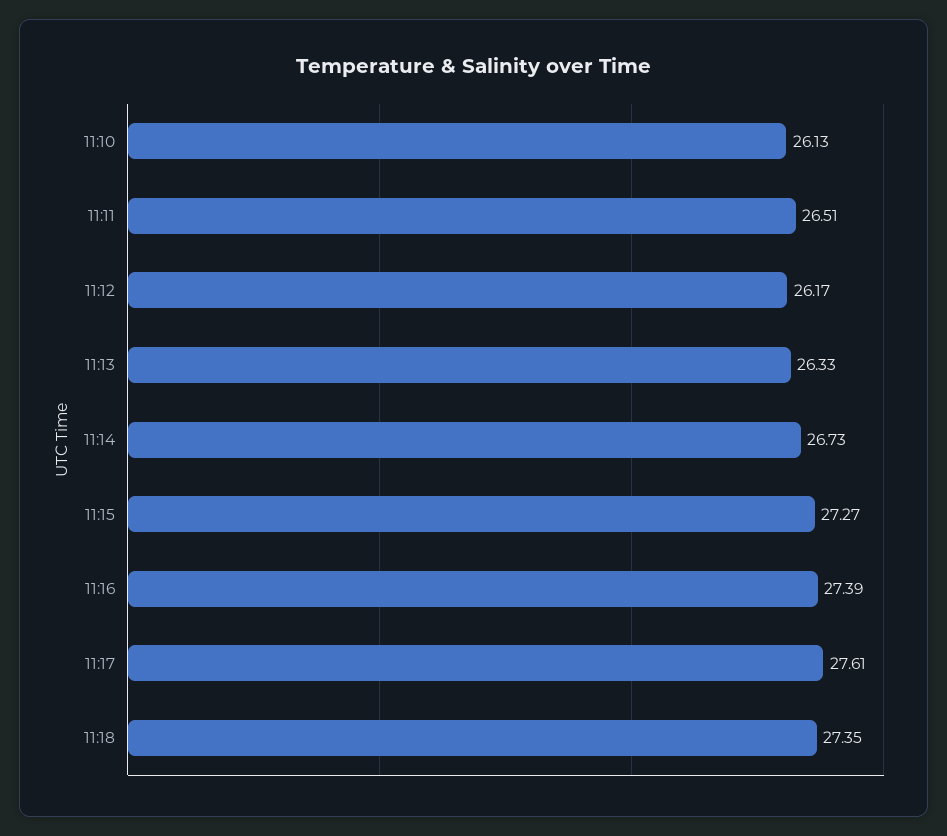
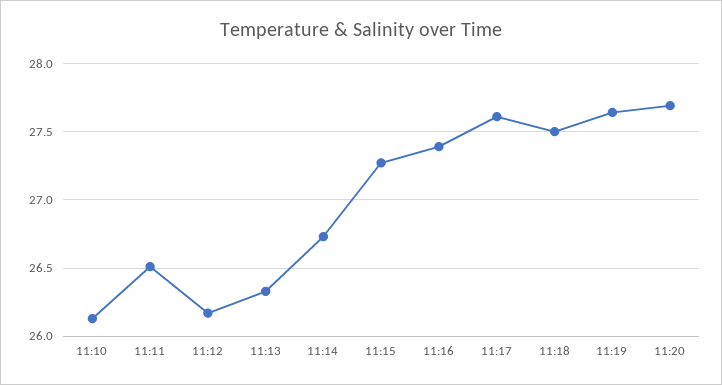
11:18: 27.35 -> 27.5
11:19: none -> 27.65
11:20: none -> 27.7

